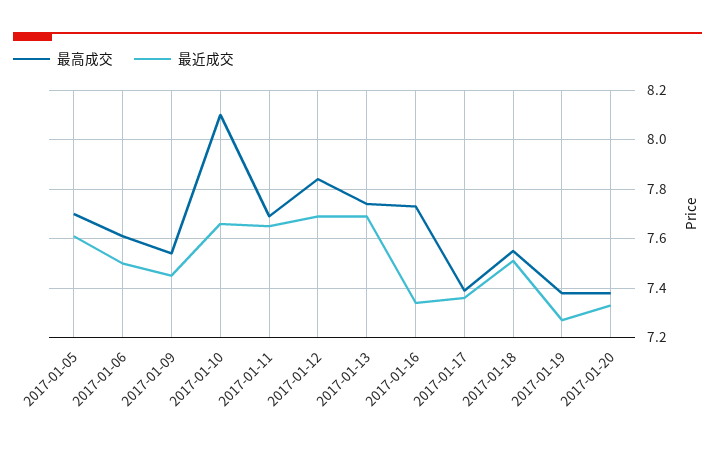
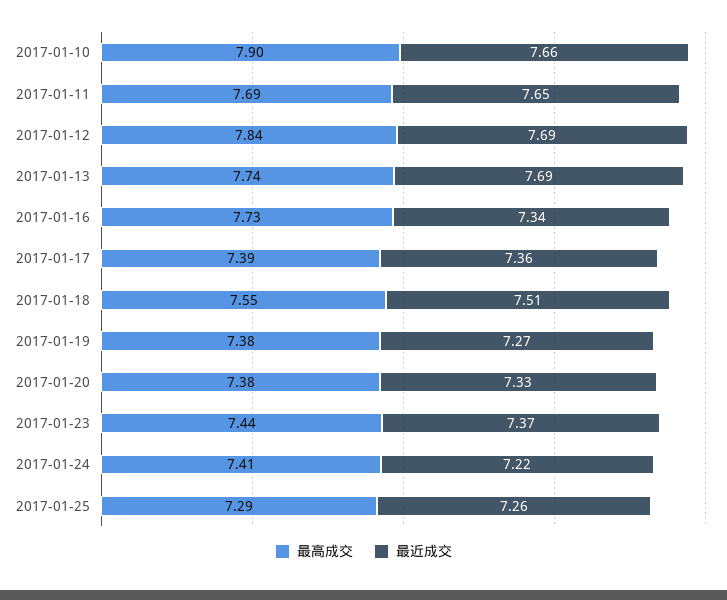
最高成交, 2017-01-05: 7.7 -> none
最近成交, 2017-01-05: 7.6 -> none
最高成交, 2017-01-06: 7.6 -> none
最近成交, 2017-01-06: 7.5 -> none
最高成交, 2017-01-09: 7.55 -> none
最近成交, 2017-01-09: 7.45 -> none
最高成交, 2017-01-10: 8.1 -> 7.9
最高成交, 2017-01-23: none -> 7.44
最近成交, 2017-01-23: none -> 7.37
最高成交, 2017-01-24: none -> 7.41
最近成交, 2017-01-24: none -> 7.22
最高成交, 2017-01-25: none -> 7.29
最近成交, 2017-01-25: none -> 7.26

